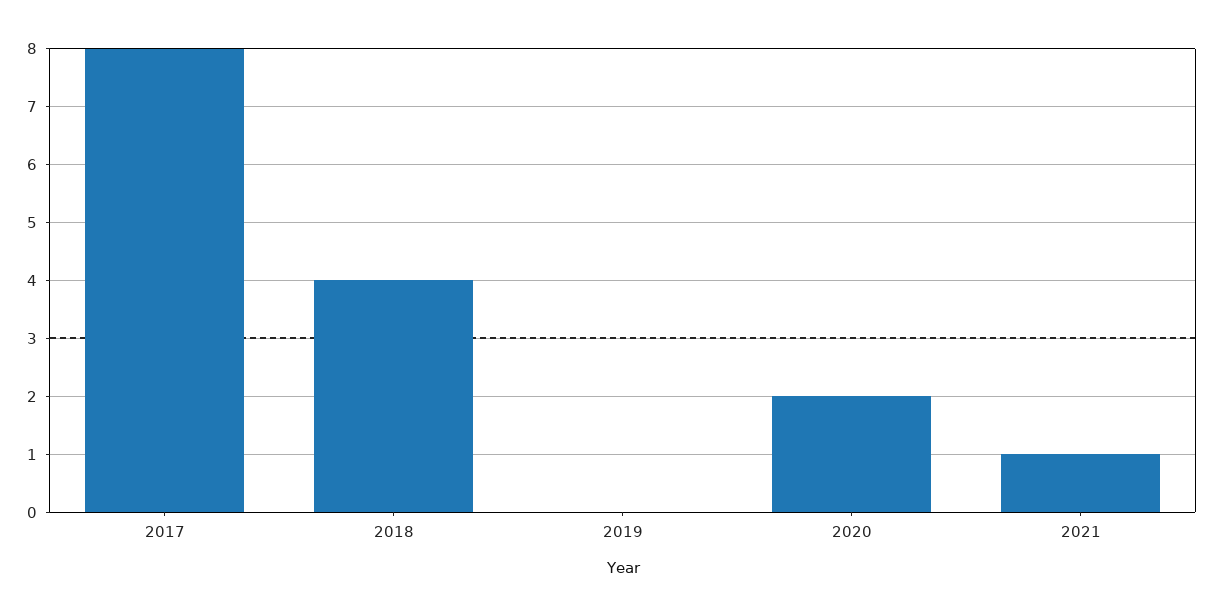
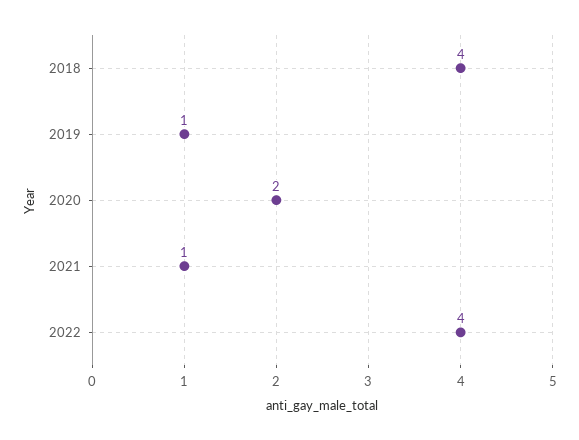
2017: 8 -> none
2019: 0 -> 1
2022: none -> 4

